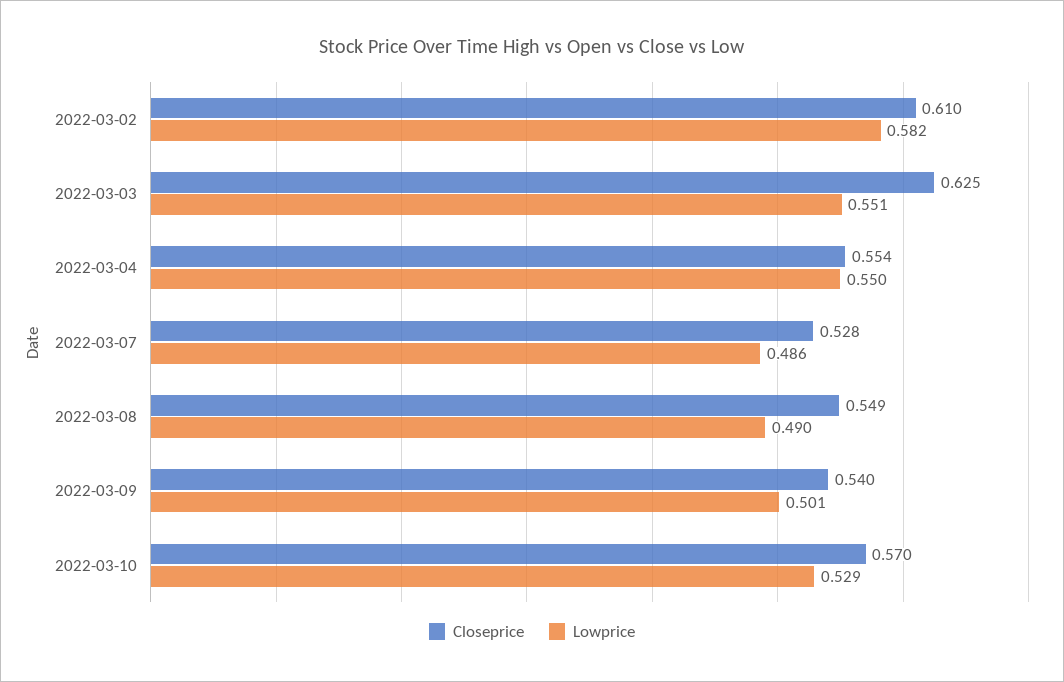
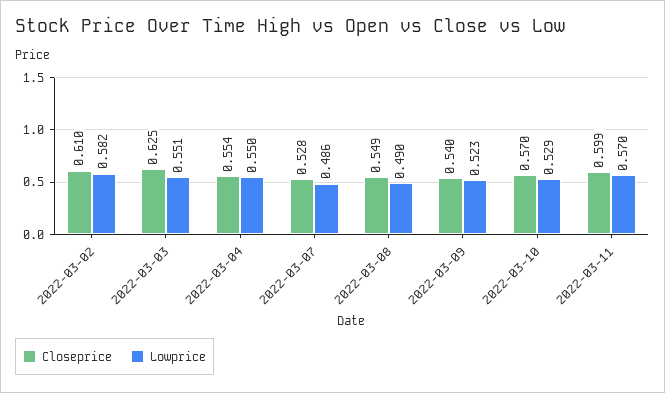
Lowprice, 2022-03-09: 0.501 -> 0.523
Closeprice, 2022-03-11: none -> 0.599
Lowprice, 2022-03-11: none -> 0.57

